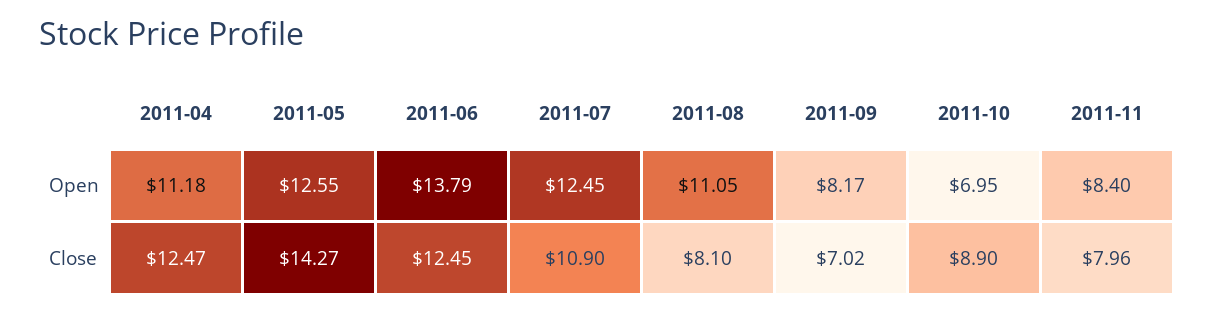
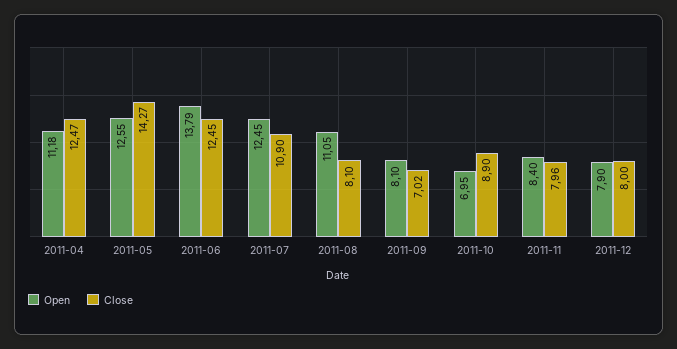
Open, 2011-09: 8.17 -> 8.1
Open, 2011-12: none -> 7.9
Close, 2011-12: none -> 8

